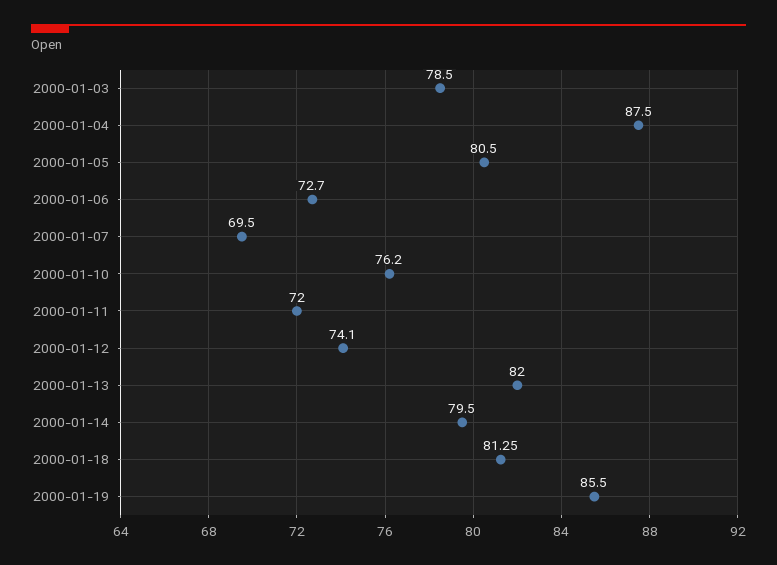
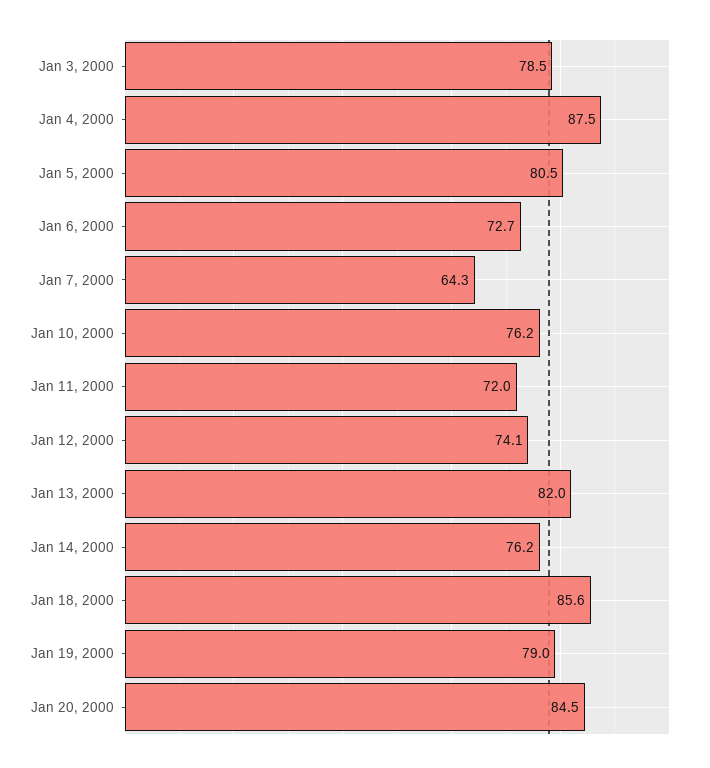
2000-01-07: 69.5 -> 64.3
2000-01-14: 79.5 -> 76.2
2000-01-18: 81.25 -> 85.6
2000-01-19: 85.5 -> 79
Jan 20, 2000: none -> 84.5

